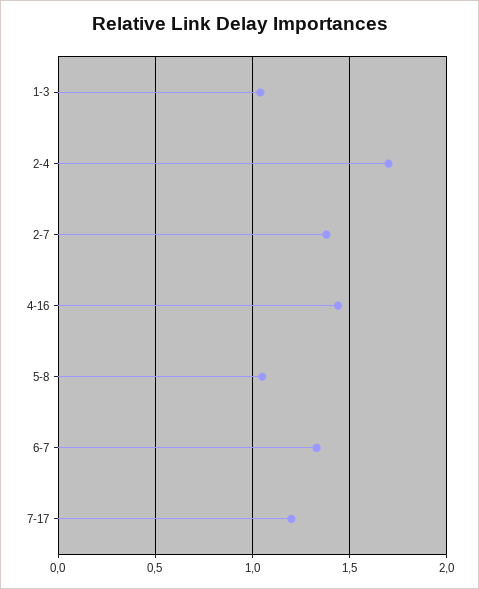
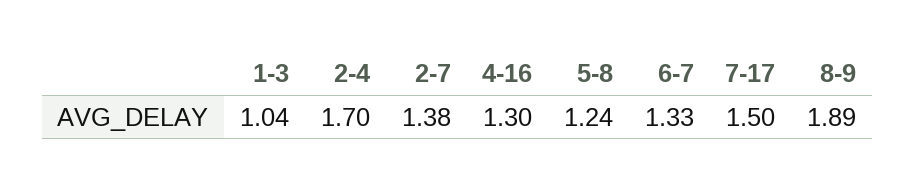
4-16: 1.45 -> 1.3
5-8: 1.05 -> 1.24
7-17: 1.2 -> 1.5
8-9: none -> 1.89

